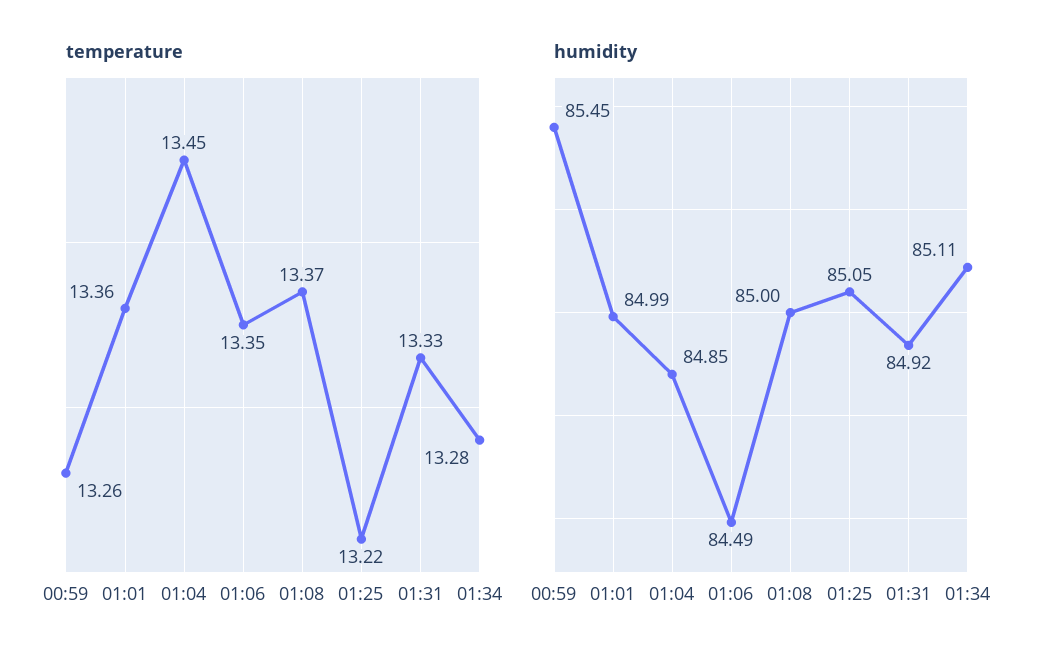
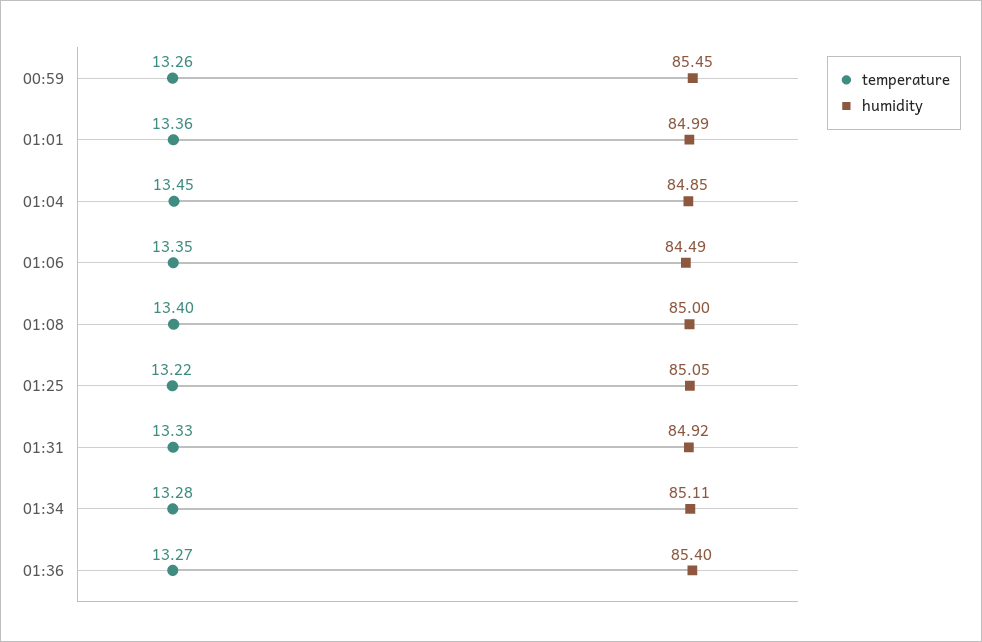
temperature, 01:08: 13.37 -> 13.4
temperature, 01:36: none -> 13.27
humidity, 01:36: none -> 85.4

